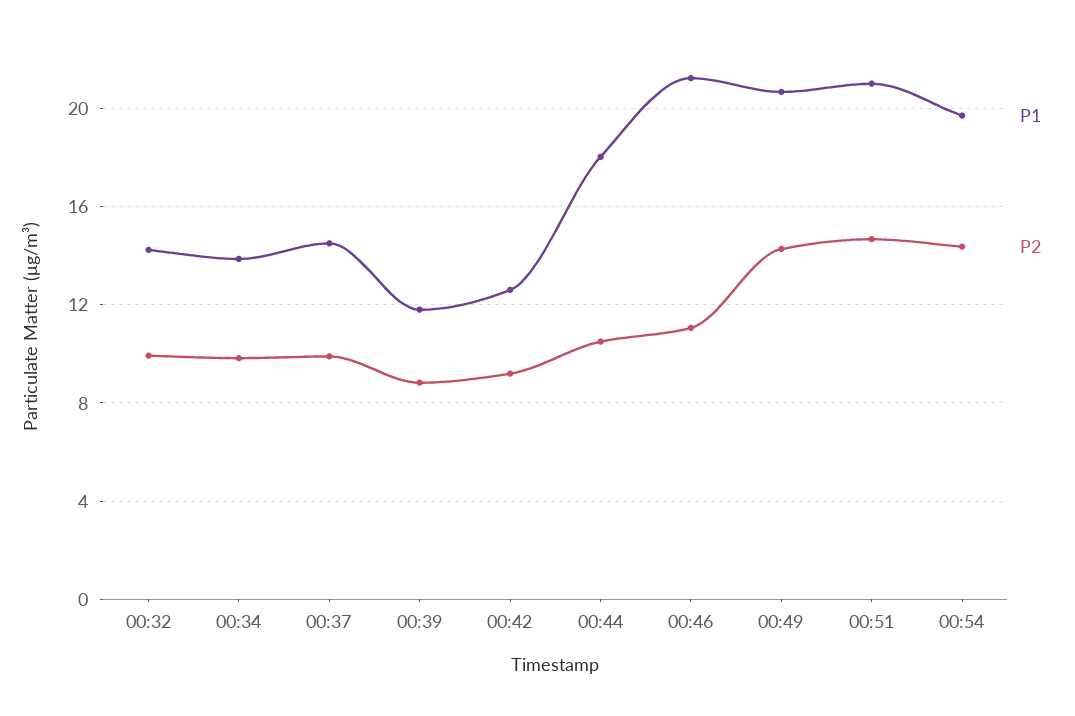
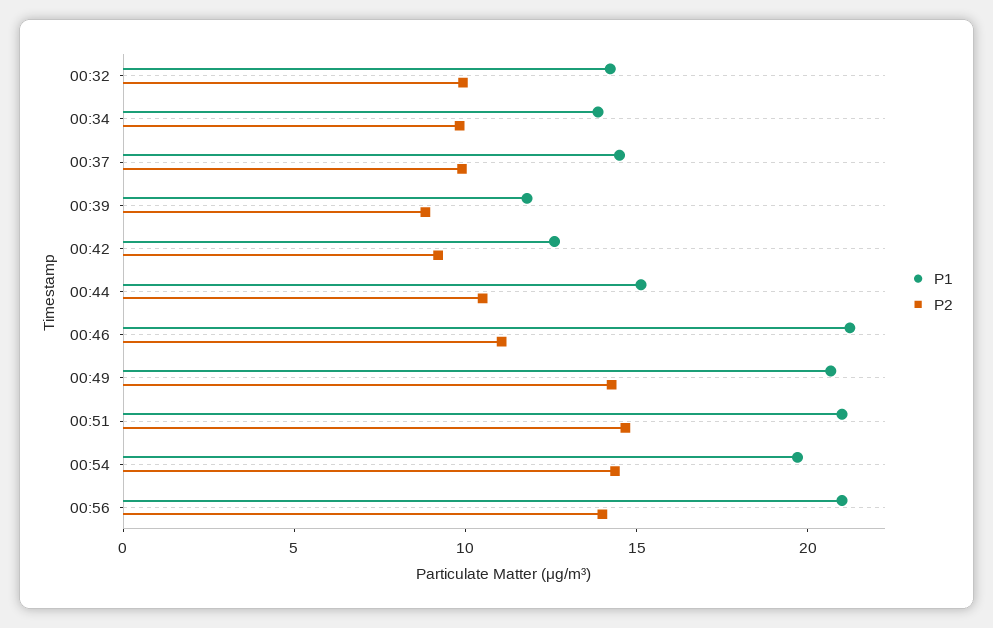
P1, 00:44: 18 -> 15
P1, 00:56: none -> 21
P2, 00:56: none -> 14

